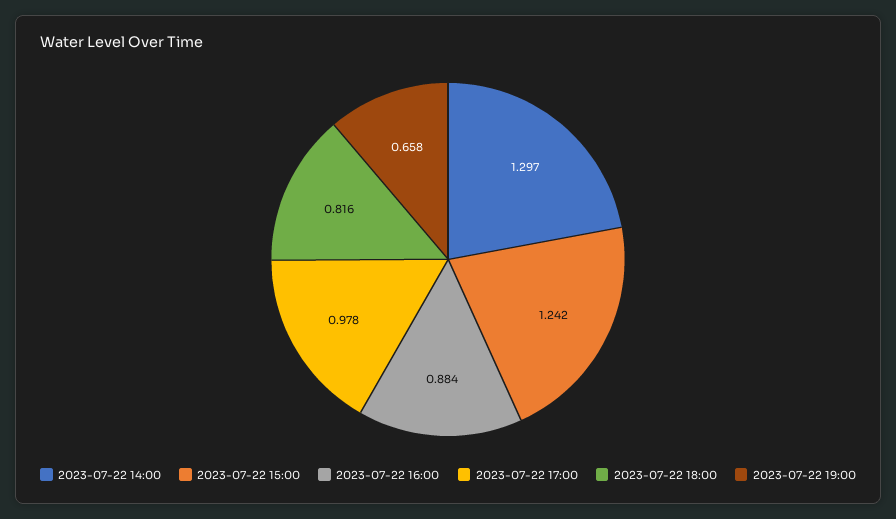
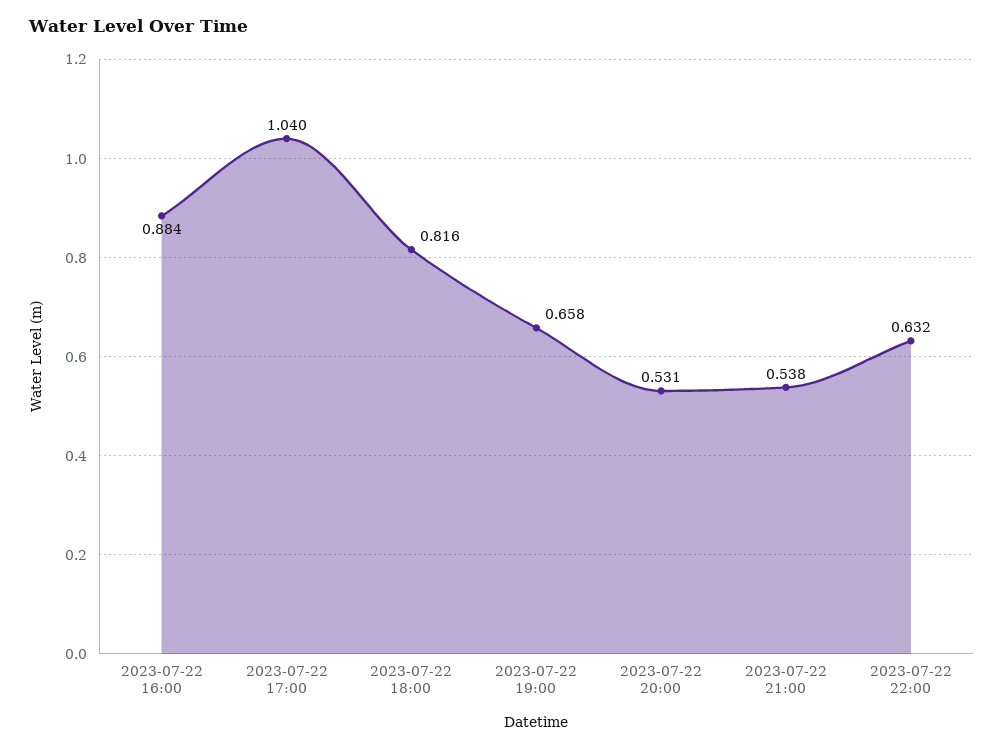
2023-07-22 14:00: 1.297 -> none
2023-07-22 15:00: 1.242 -> none
2023-07-22 17:00: 0.978 -> 1.04
2023-07-22 20:00: none -> 0.531
2023-07-22 21:00: none -> 0.538
2023-07-22 22:00: none -> 0.632

